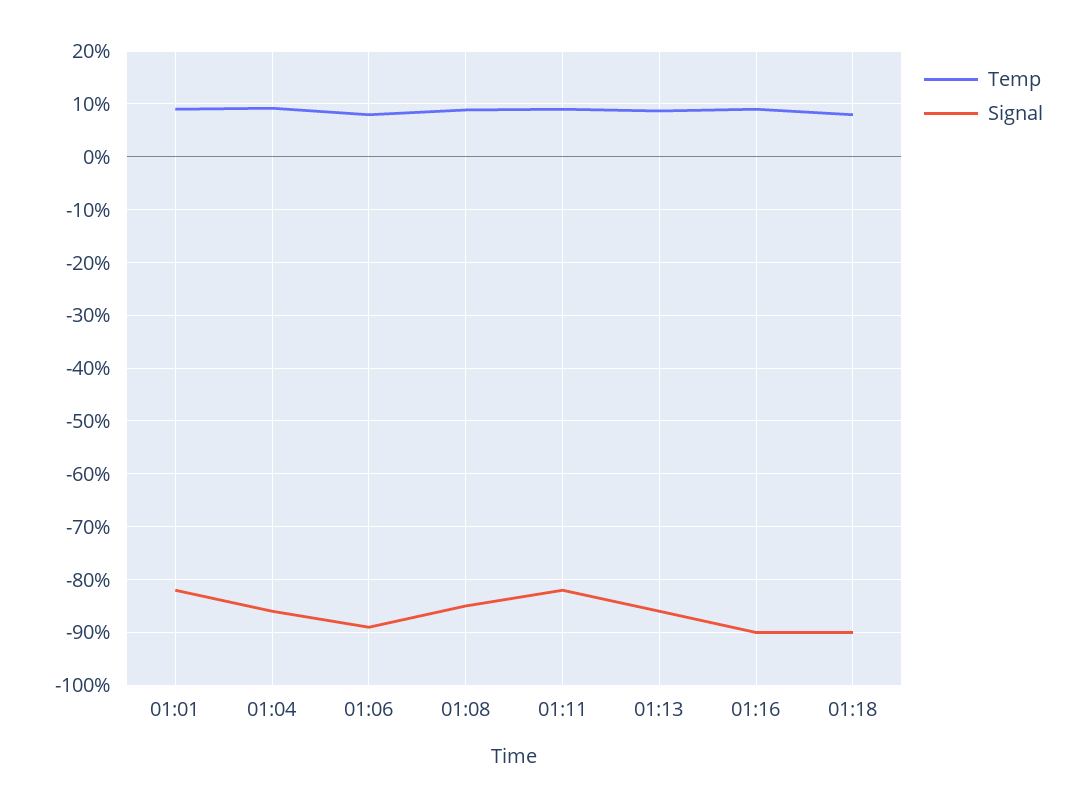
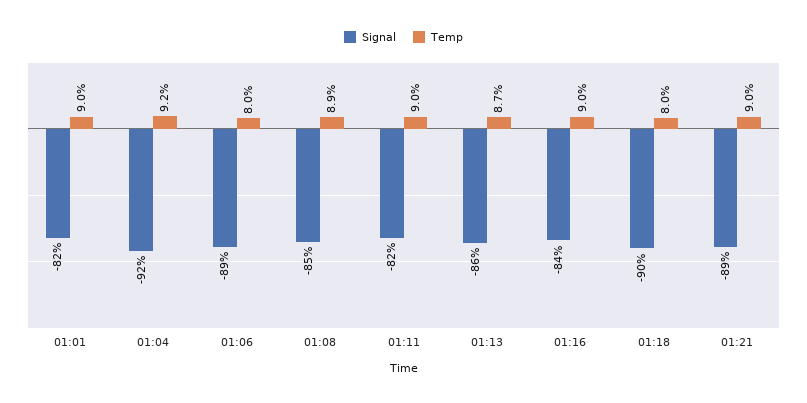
Signal, 01:04: -86 -> -92
Signal, 01:16: -90 -> -84
Signal, 01:21: none -> -89
Temp, 01:21: none -> 9

